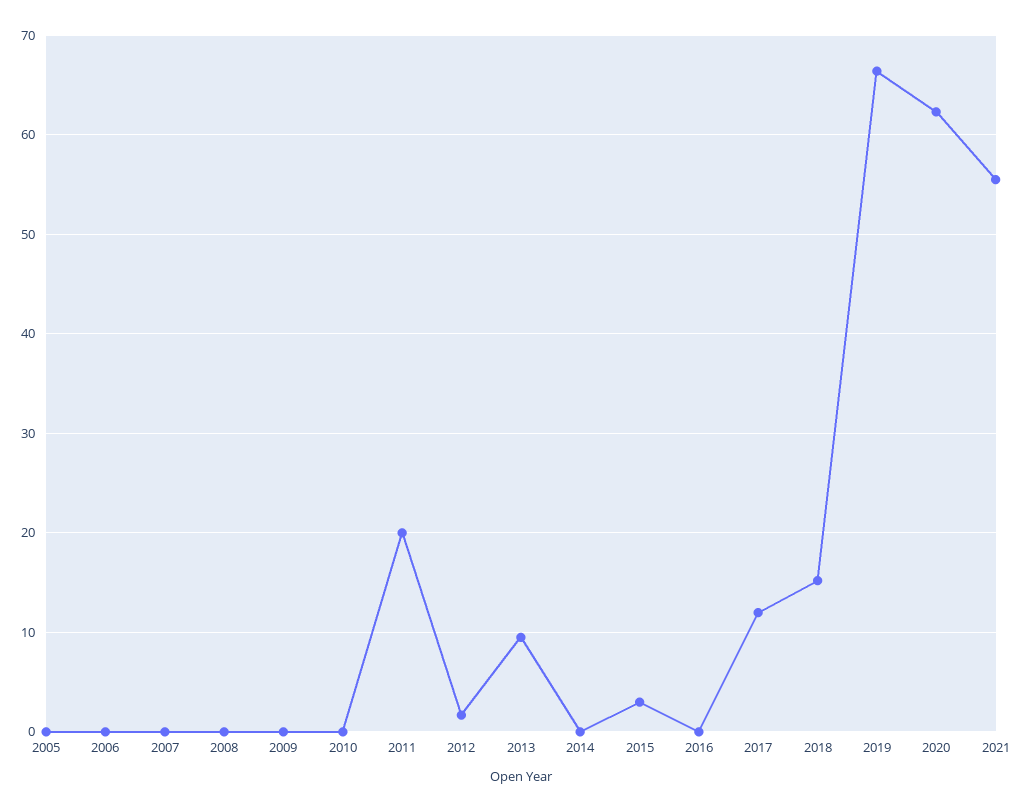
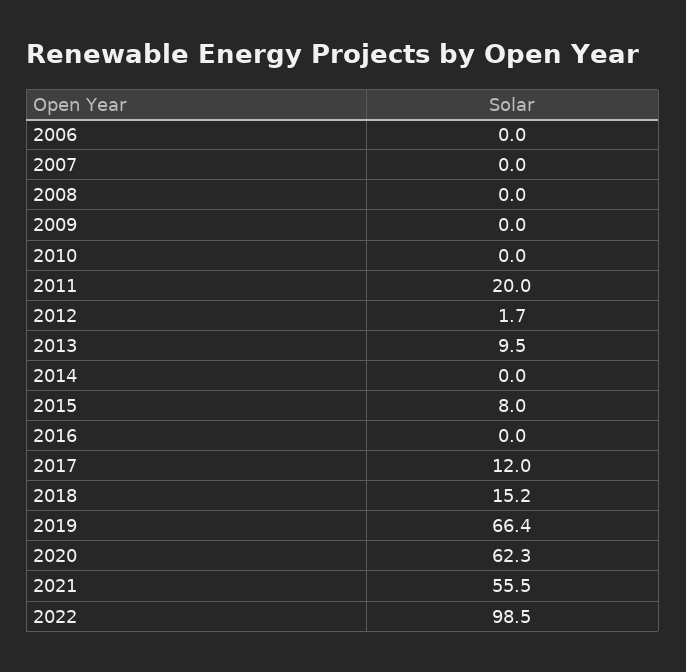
2005: 0 -> none
2015: 3 -> 8
2022: none -> 98.5

